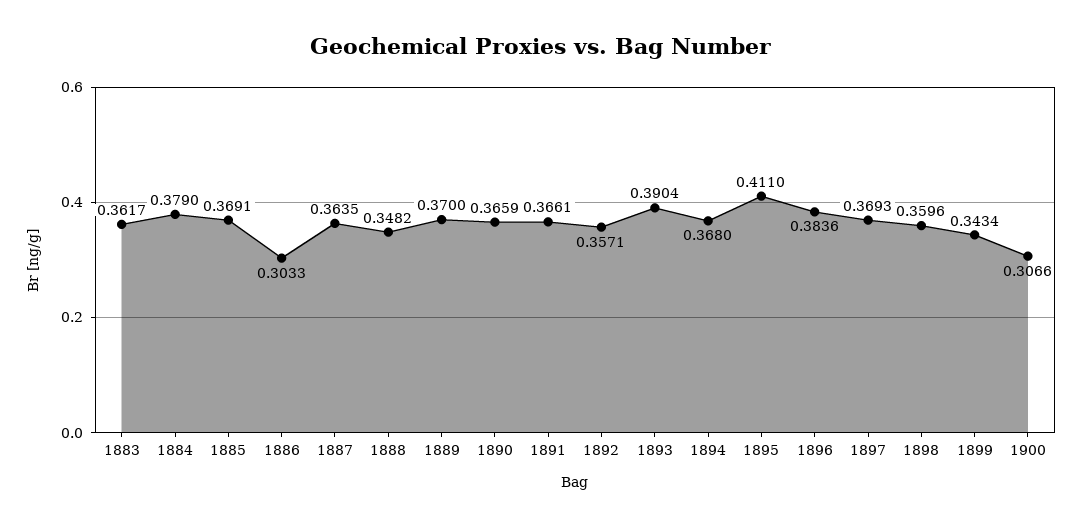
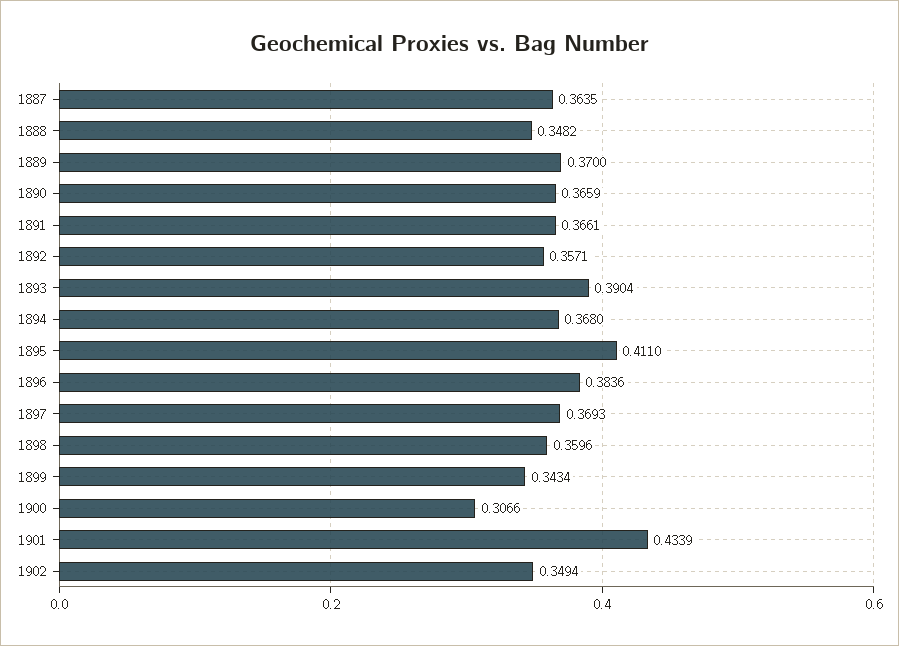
1883: 0.3617 -> none
1884: 0.379 -> none
1885: 0.3691 -> none
1886: 0.3033 -> none
1901: none -> 0.4339
1902: none -> 0.3494

